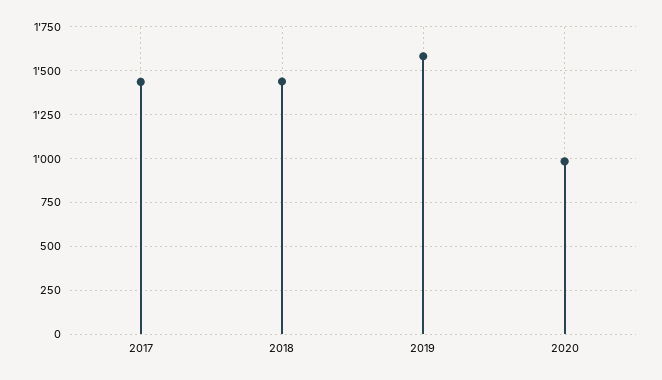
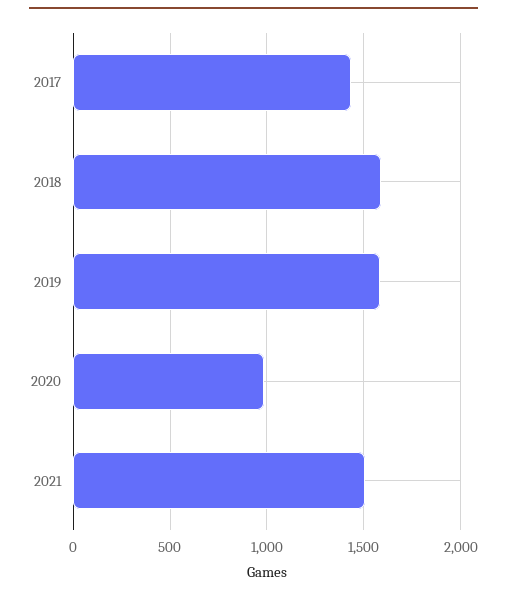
2018: 1450 -> 1600
2021: none -> 1500

